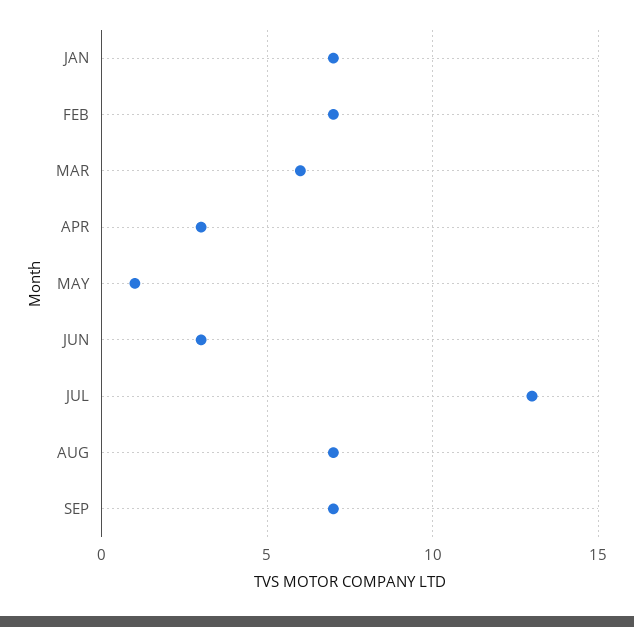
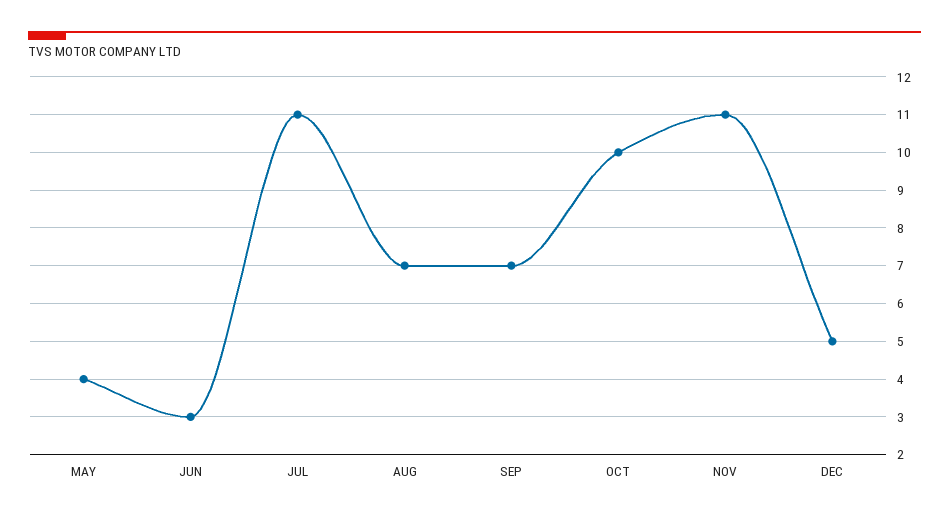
JAN: 7 -> none
FEB: 7 -> none
MAR: 6 -> none
APR: 3 -> none
MAY: 1 -> 4
JUL: 13 -> 11
OCT: none -> 10
NOV: none -> 11
DEC: none -> 5

